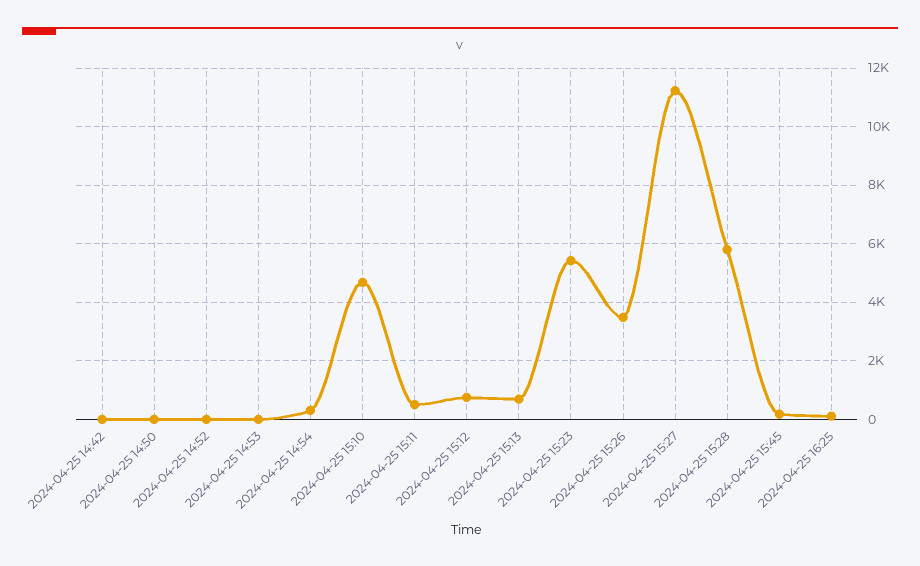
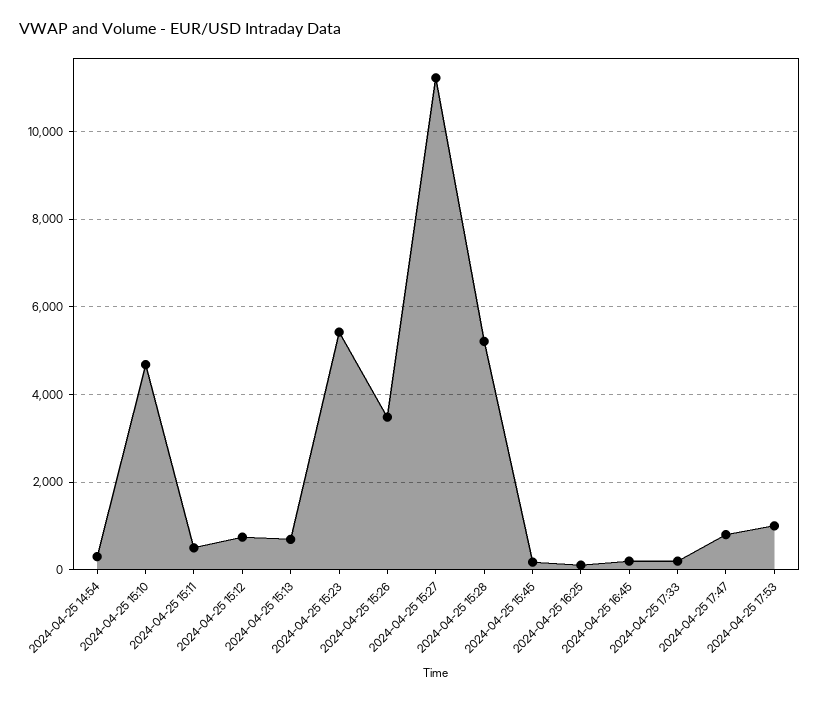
2024-04-25 14:42: 0 -> none
2024-04-25 14:50: 0 -> none
2024-04-25 14:52: 0 -> none
2024-04-25 14:53: 0 -> none
2024-04-25 15:28: 5750 -> 5200
2024-04-25 16:45: none -> 200
2024-04-25 17:33: none -> 200
2024-04-25 17:47: none -> 800
2024-04-25 17:53: none -> 1000

